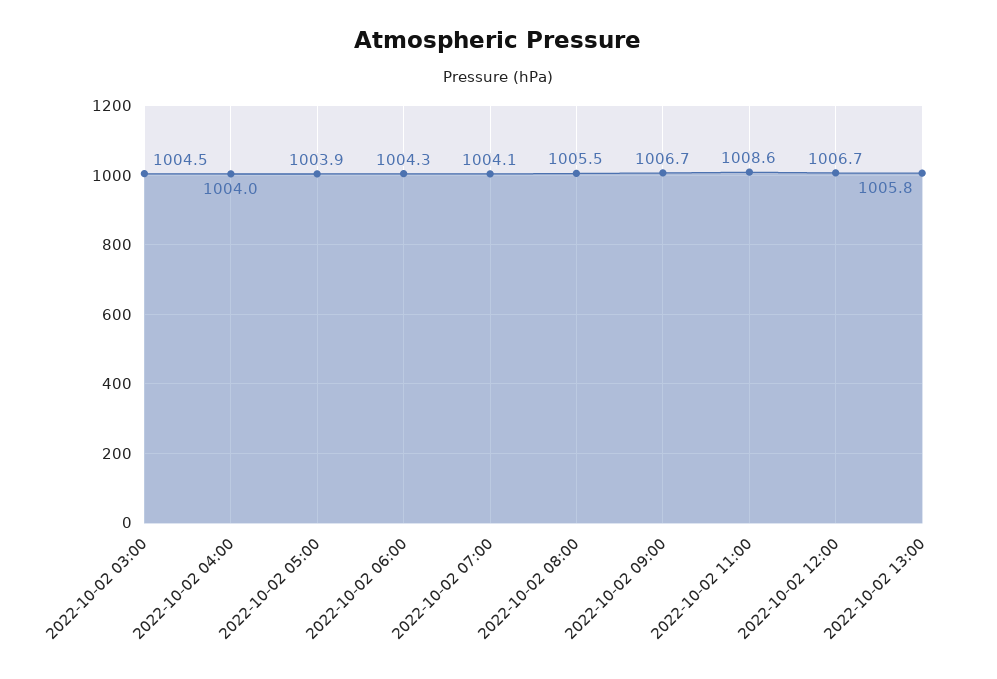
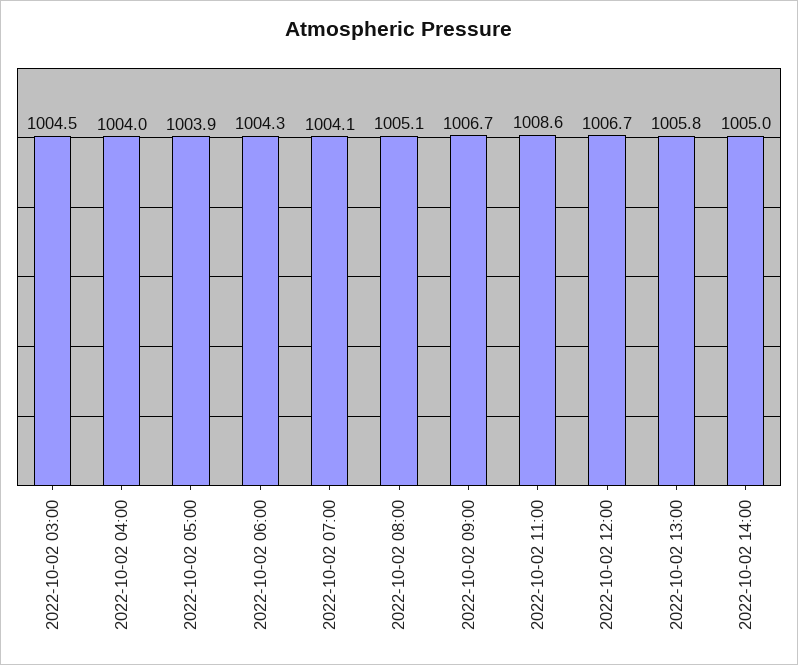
2022-10-02 08:00: 1005.5 -> 1005.1
2022-10-02 14:00: none -> 1005

